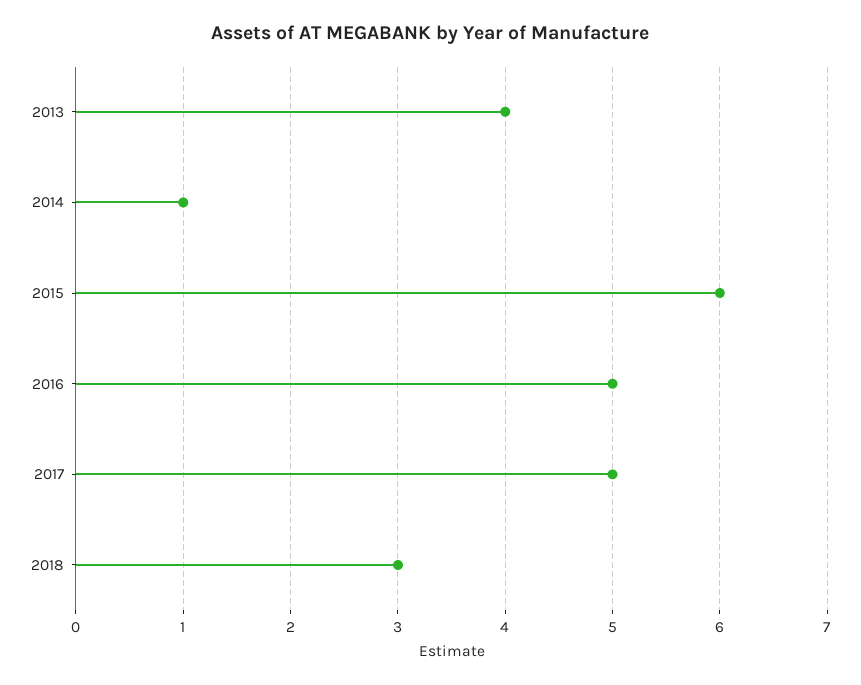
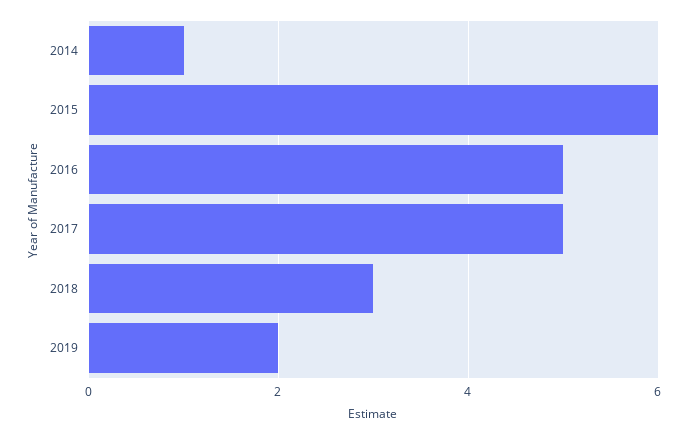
2013: 4 -> none
2019: none -> 2

